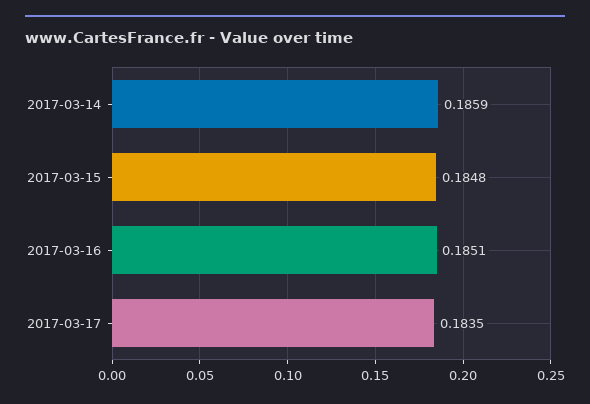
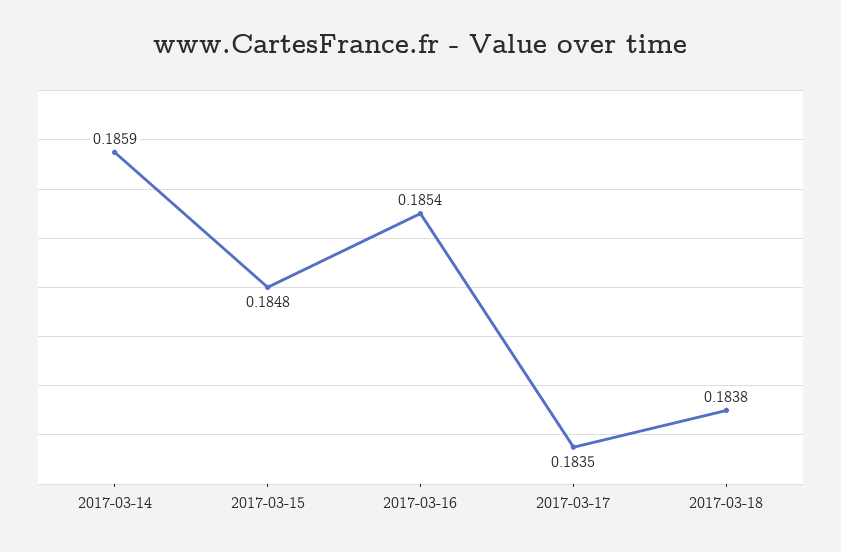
2017-03-16: 0.1851 -> 0.1854
2017-03-18: none -> 0.1838

